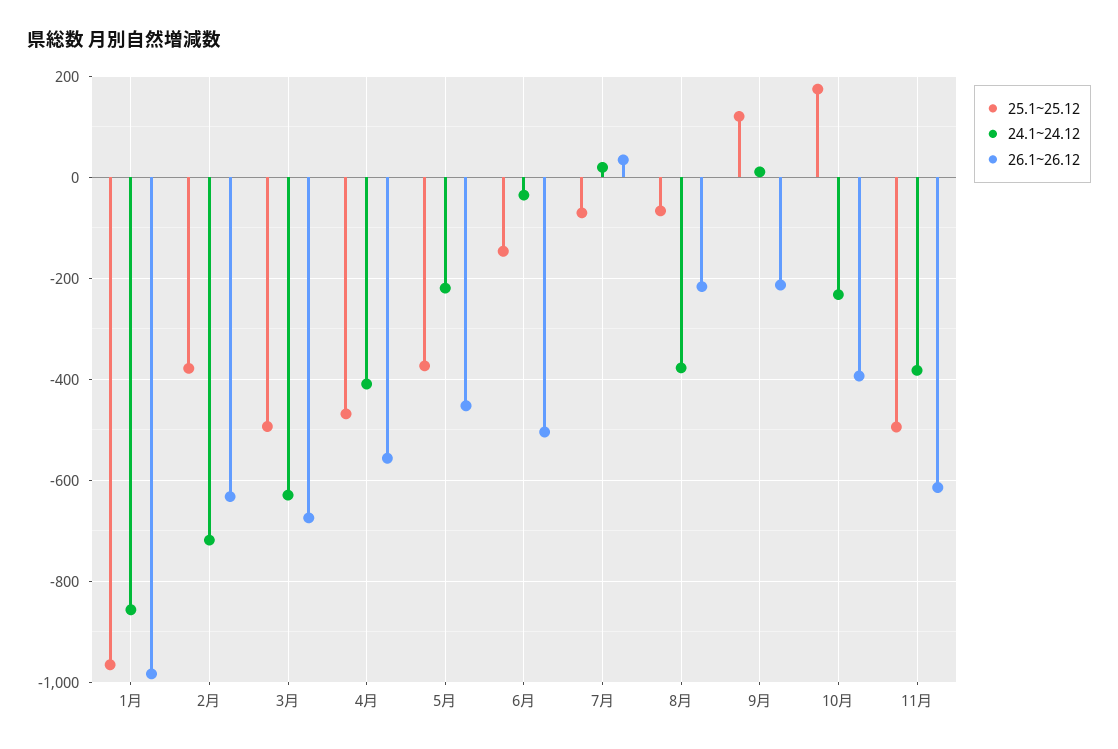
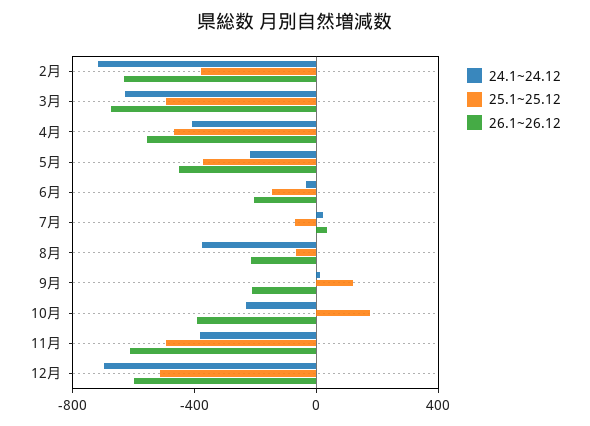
25.1~25.12, 1月: -960 -> none
24.1~24.12, 1月: -860 -> none
26.1~26.12, 1月: -980 -> none
26.1~26.12, 6月: -500 -> -200
24.1~24.12, 12月: none -> -700
25.1~25.12, 12月: none -> -500
26.1~26.12, 12月: none -> -600

